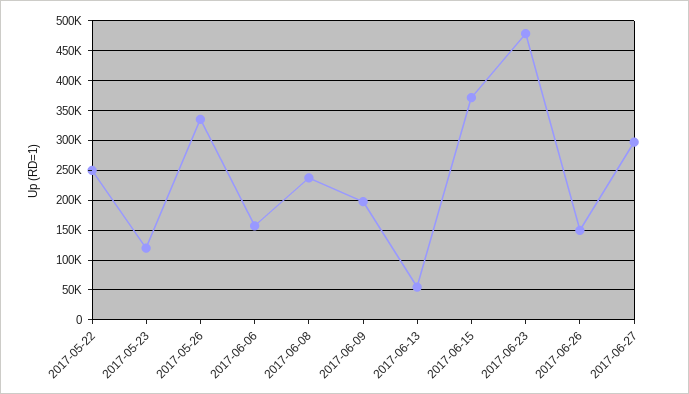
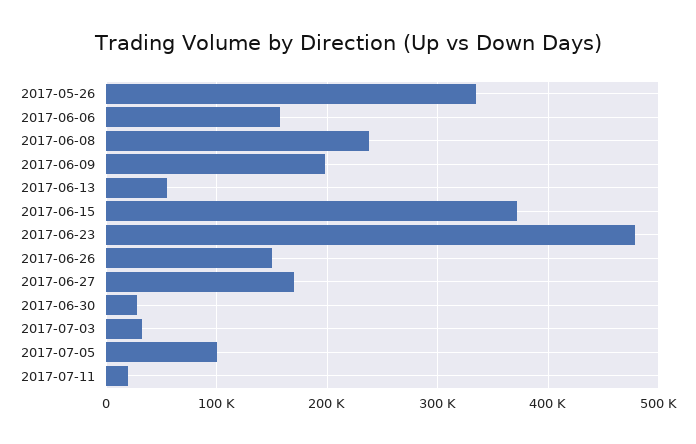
2017-05-22: 250000 -> none
2017-05-23: 125000 -> none
2017-06-27: 300000 -> 170000
2017-06-30: none -> 30000
2017-07-03: none -> 30000
2017-07-05: none -> 100000
2017-07-11: none -> 20000

